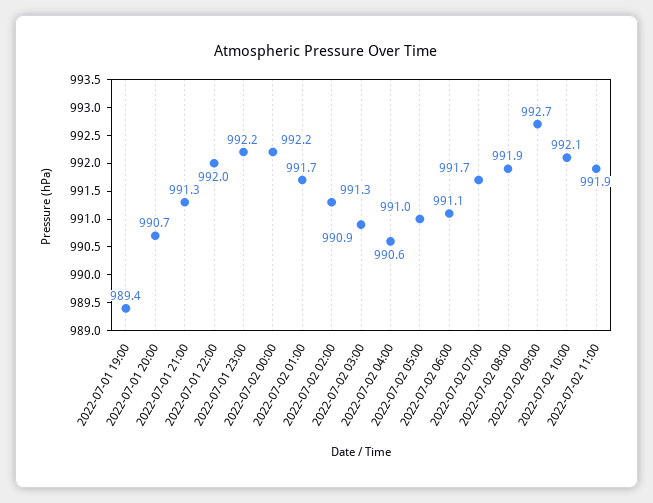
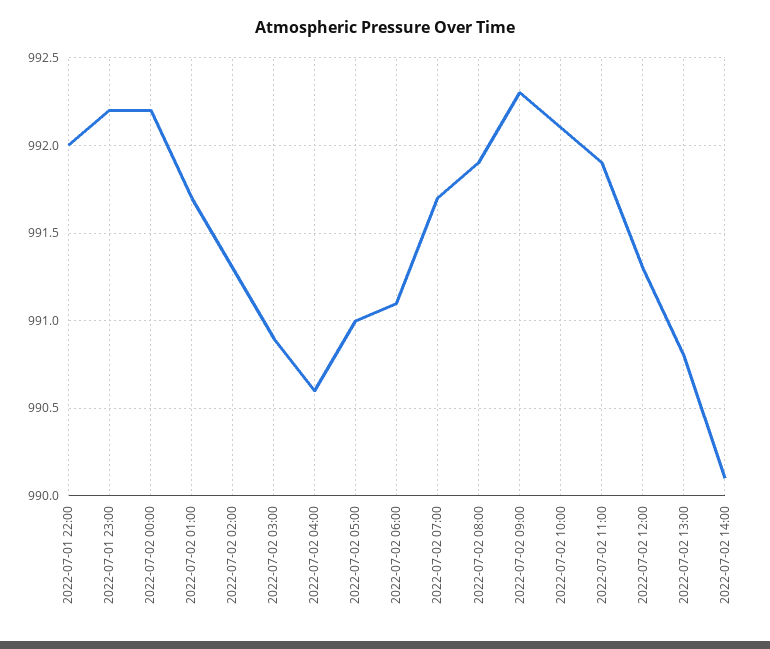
2022-07-01 19:00: 989.4 -> none
2022-07-01 20:00: 990.7 -> none
2022-07-01 21:00: 991.3 -> none
2022-07-02 09:00: 992.7 -> 992.3
2022-07-02 12:00: none -> 991.3
2022-07-02 13:00: none -> 990.8
2022-07-02 14:00: none -> 990.1

